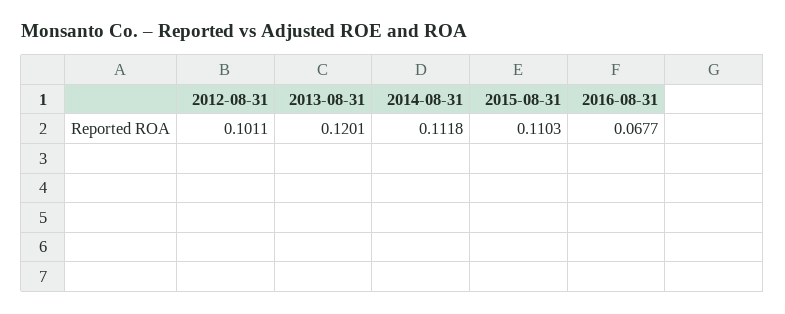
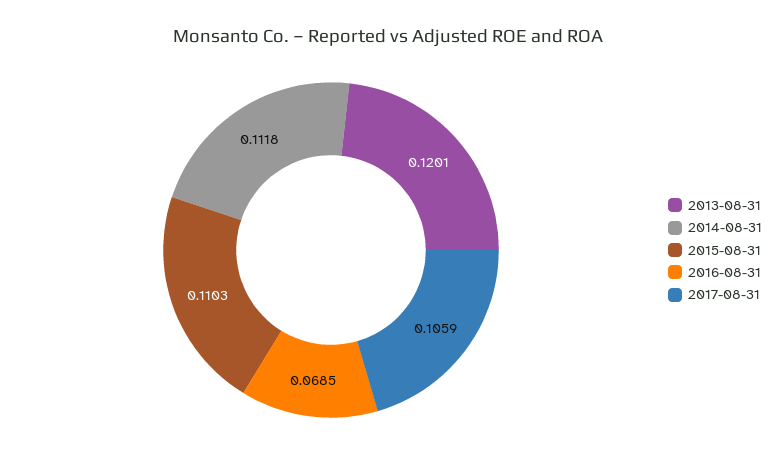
2012-08-31: 0.1011 -> none
2016-08-31: 0.0677 -> 0.0685
2017-08-31: none -> 0.1059

